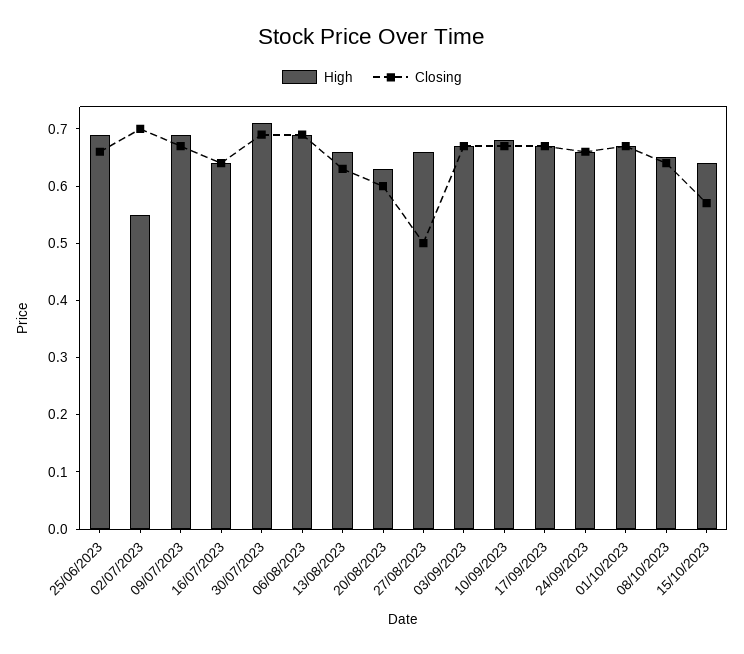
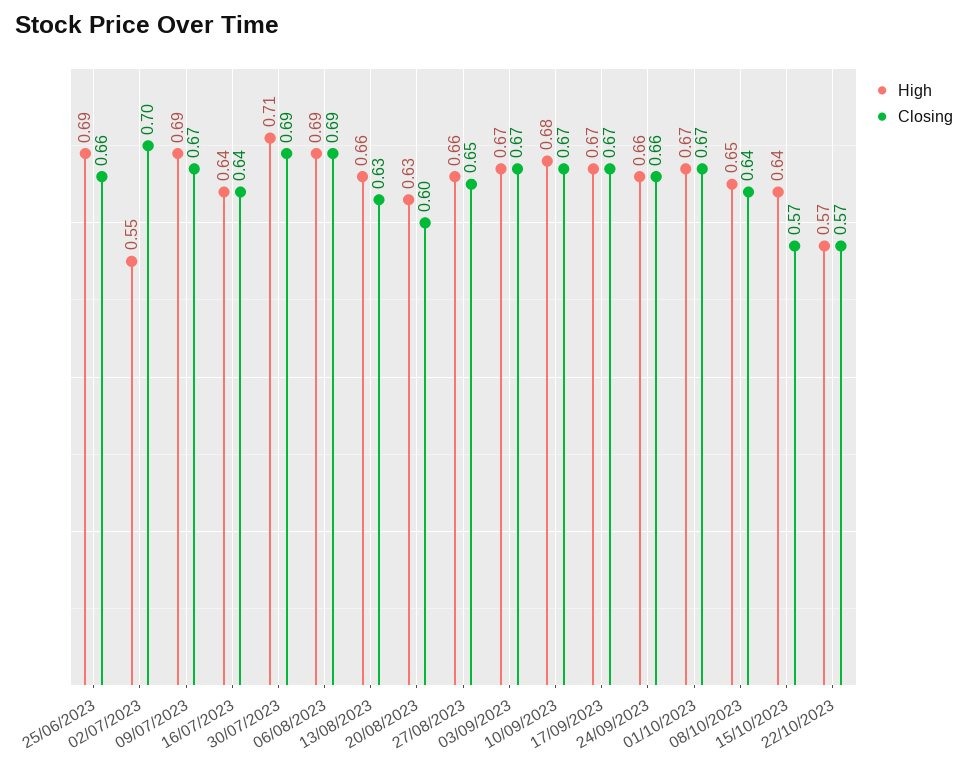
Closing, 27/08/2023: 0.5 -> 0.65
High, 22/10/2023: none -> 0.57
Closing, 22/10/2023: none -> 0.57

